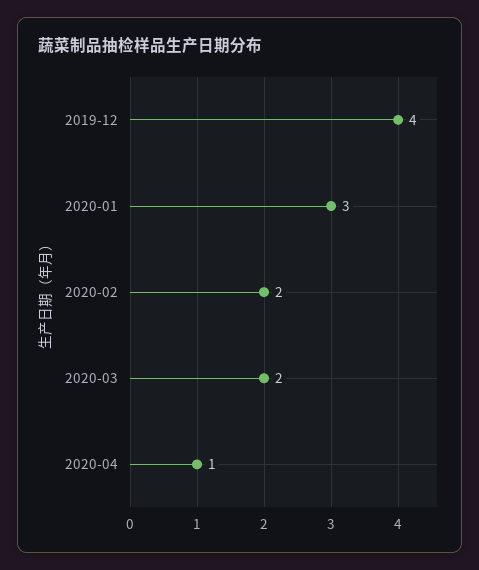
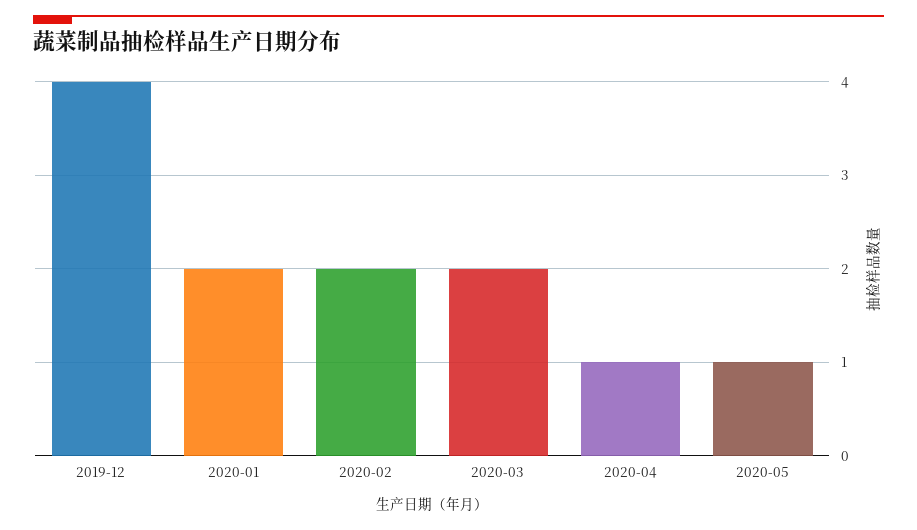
2020-01: 3 -> 2
2020-05: none -> 1

